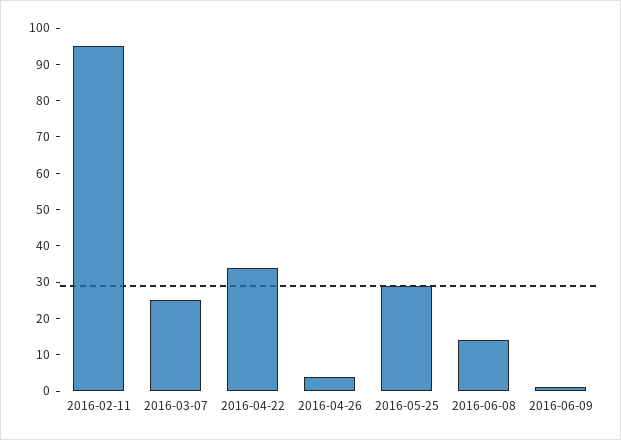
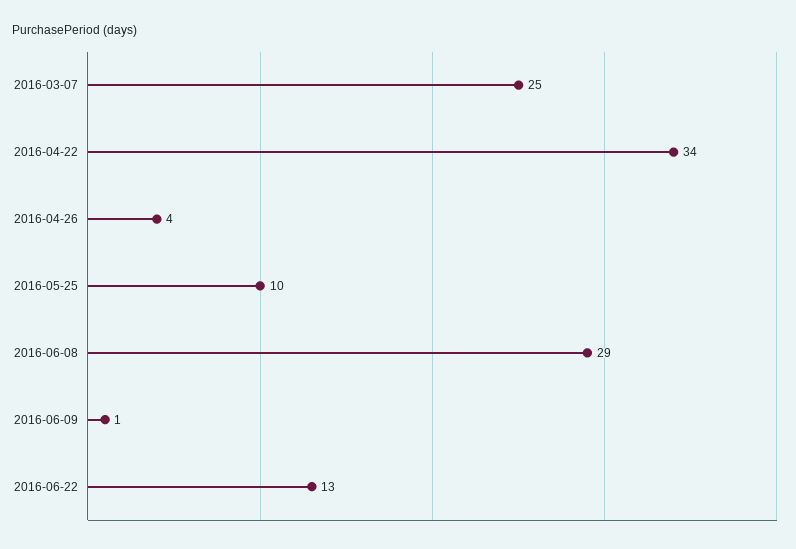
2016-02-11: 95 -> none
2016-05-25: 30 -> 10
2016-06-08: 15 -> 29
2016-06-22: none -> 13

